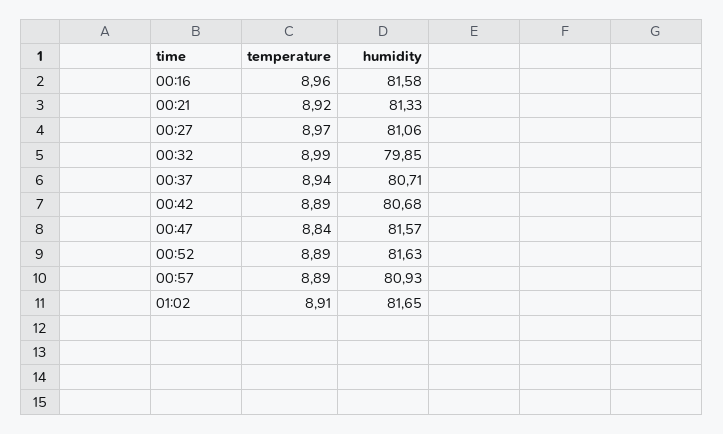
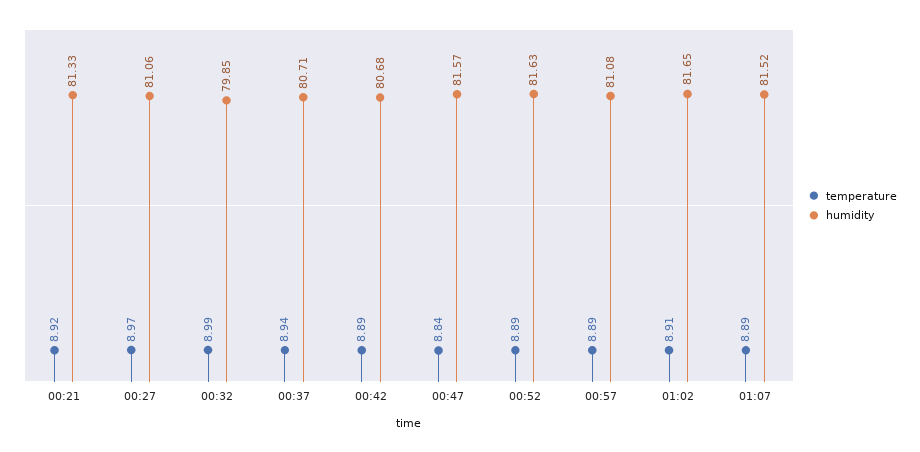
temperature, 00:16: 8.96 -> none
humidity, 00:16: 81.58 -> none
humidity, 00:57: 80.93 -> 81.08
temperature, 01:07: none -> 8.89
humidity, 01:07: none -> 81.52

